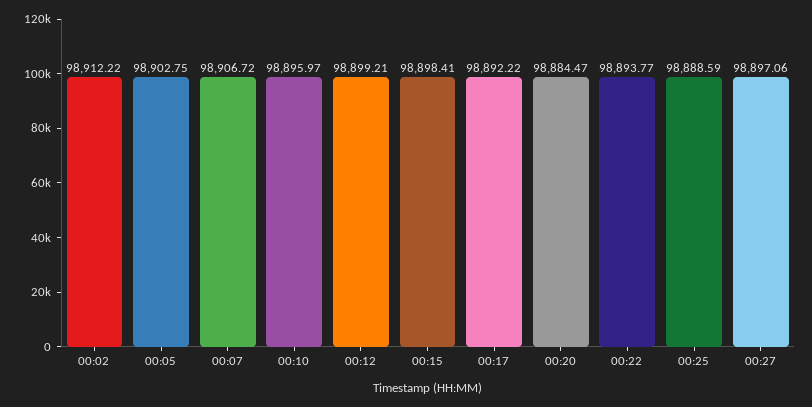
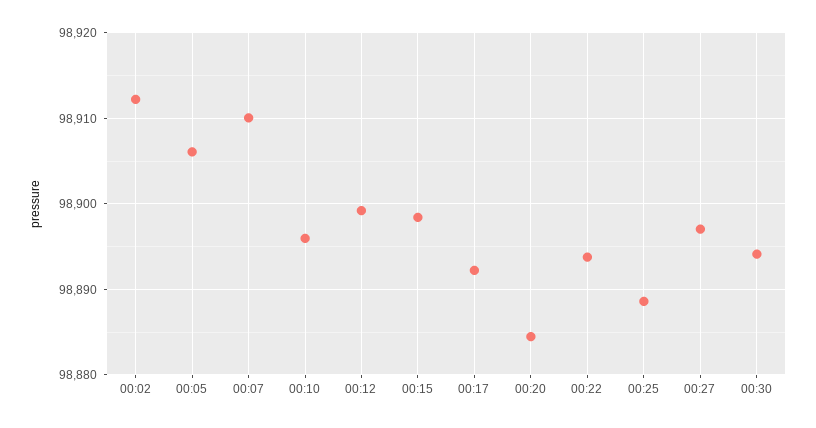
00:05: 98902.75 -> 98906
00:07: 98906.72 -> 98910
00:30: none -> 98894

